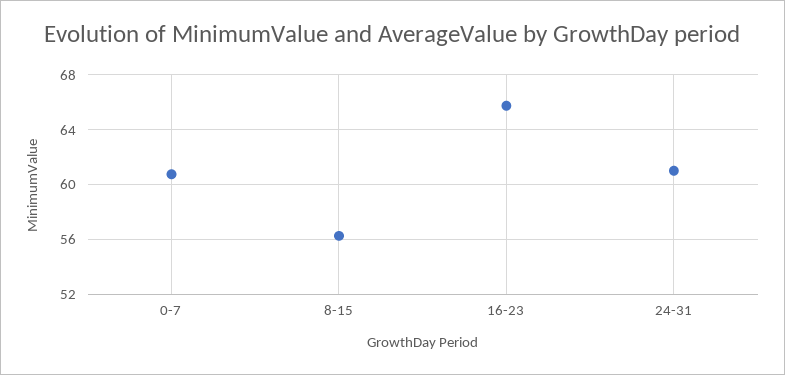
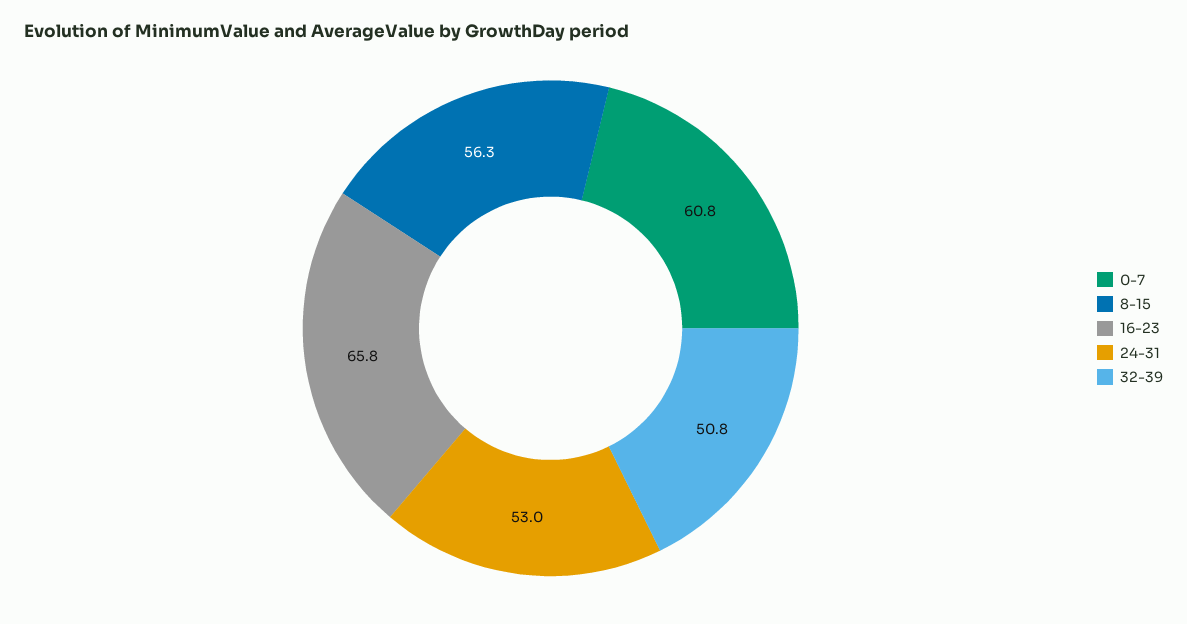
24-31: 61 -> 53
32-39: none -> 50.8

